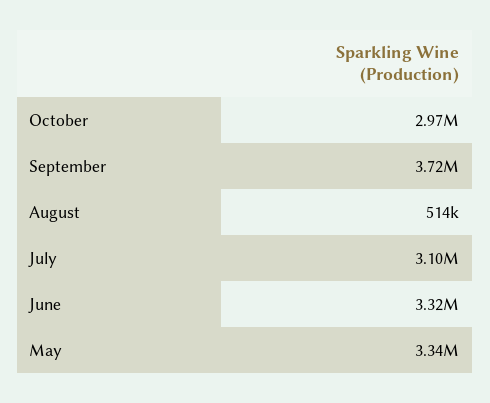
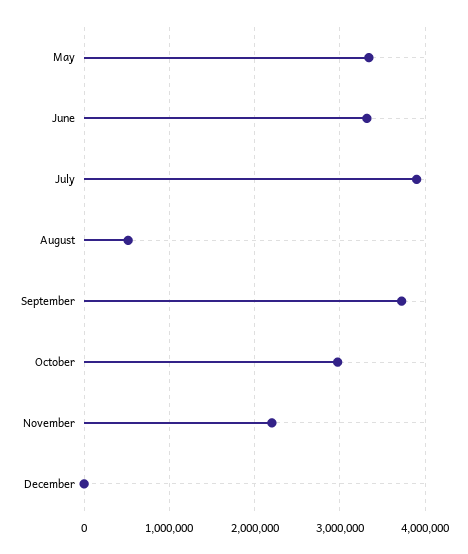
July: 3100000 -> 3900000
November: none -> 2200000
December: none -> 0

